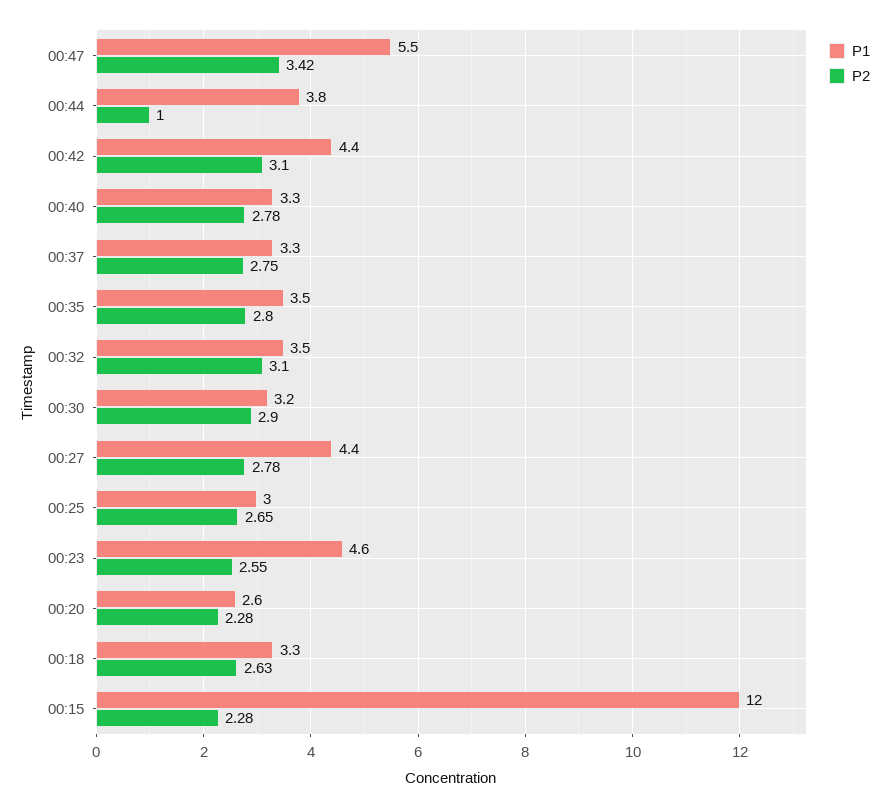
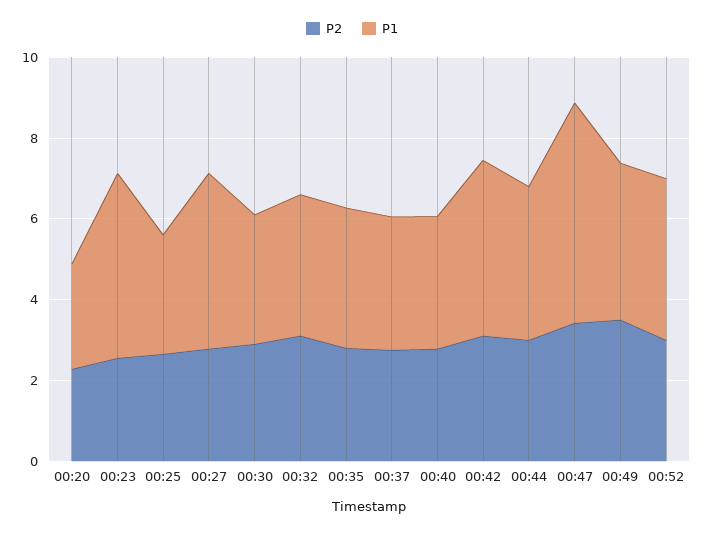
P2, 00:44: 1 -> 3
P1, 00:18: 3.3 -> none
P2, 00:18: 2.63 -> none
P1, 00:15: 12 -> none
P2, 00:15: 2.28 -> none
P2, 00:49: none -> 3.5
P1, 00:49: none -> 4
P2, 00:52: none -> 3
P1, 00:52: none -> 4

